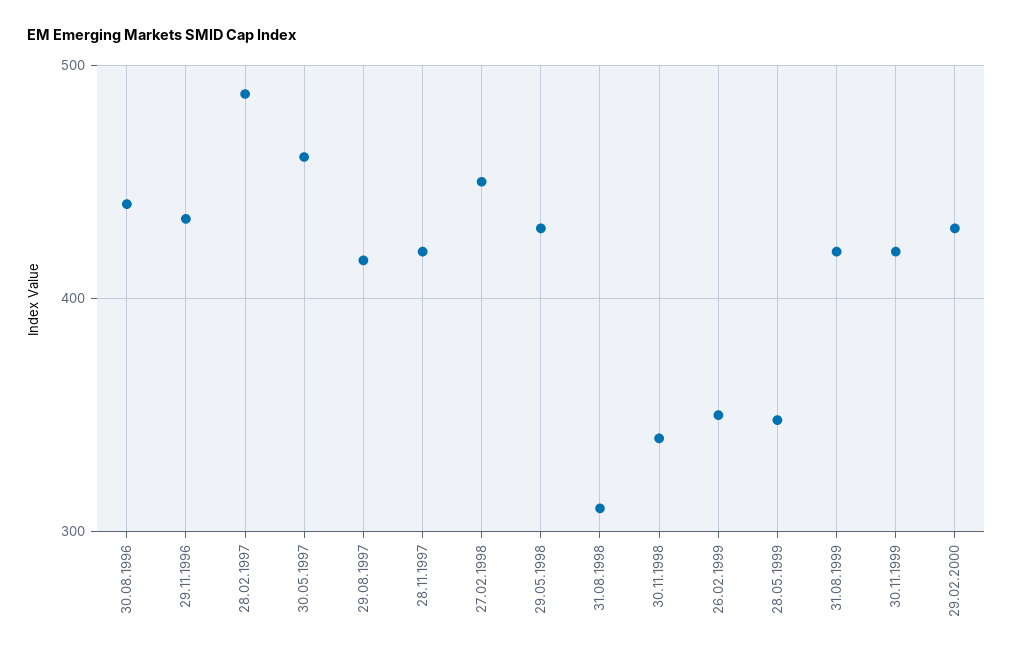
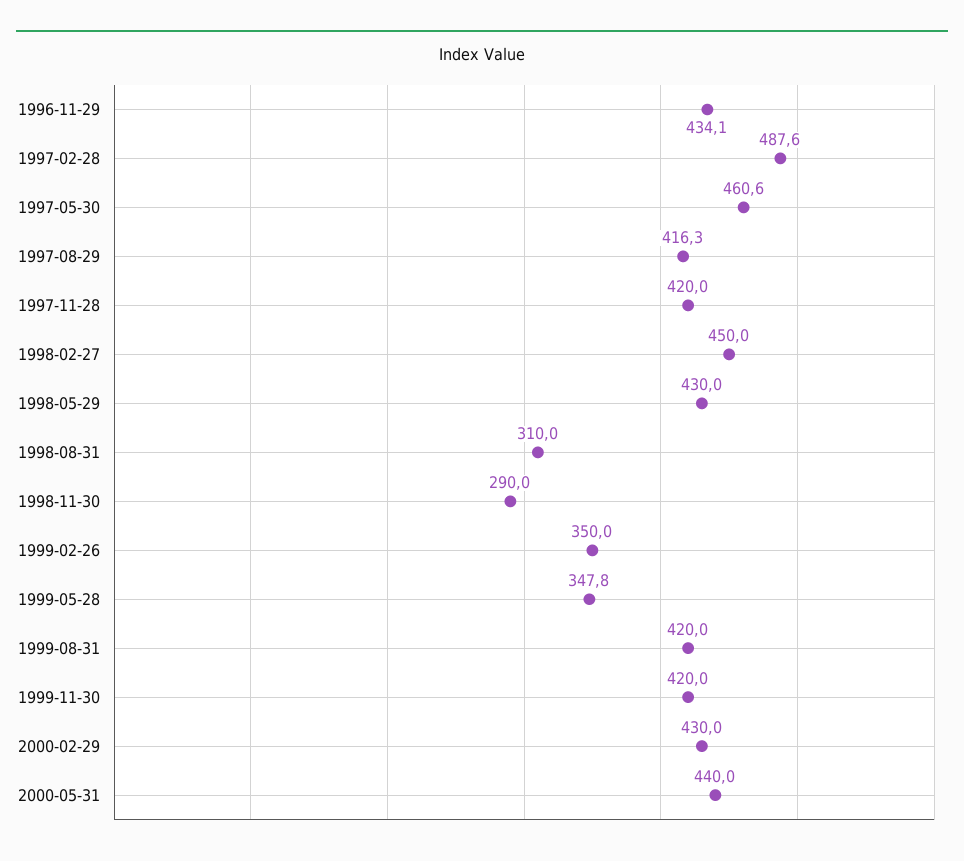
30.08.1996: 440 -> none
30.11.1998: 340 -> 290
2000-05-31: none -> 440

